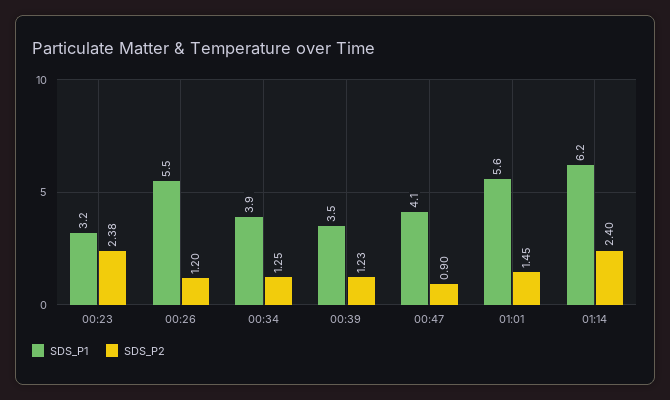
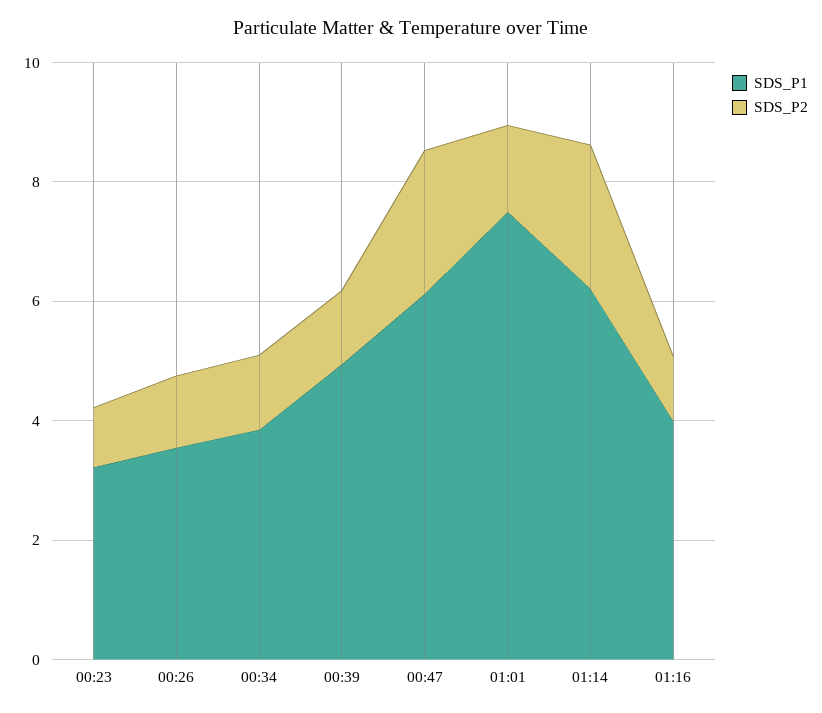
SDS_P2, 00:23: 2.38 -> 1
SDS_P1, 00:26: 5.5 -> 3.5
SDS_P1, 00:39: 3.5 -> 5
SDS_P1, 00:47: 4.1 -> 6
SDS_P2, 00:47: 0.9 -> 2.5
SDS_P1, 01:01: 5.6 -> 7.5
SDS_P1, 01:16: none -> 4
SDS_P2, 01:16: none -> 1

